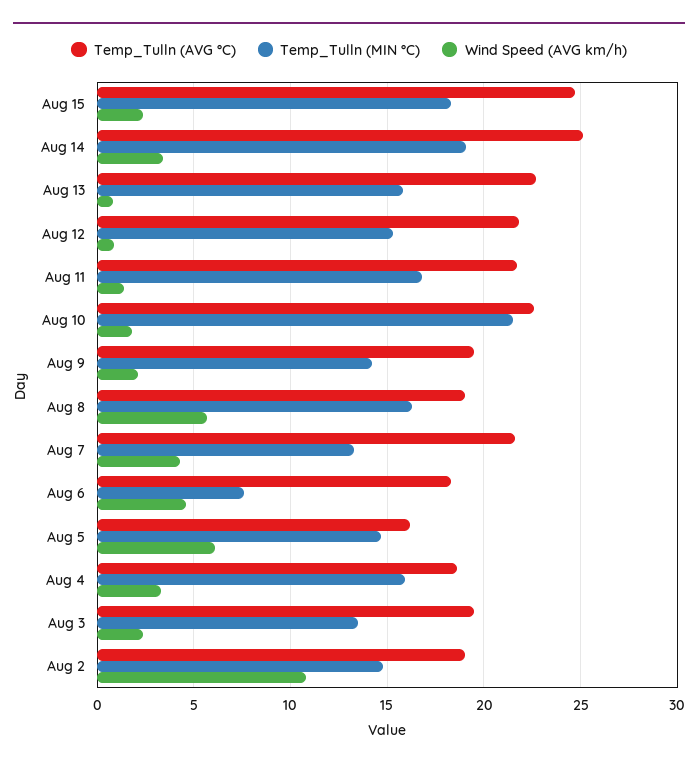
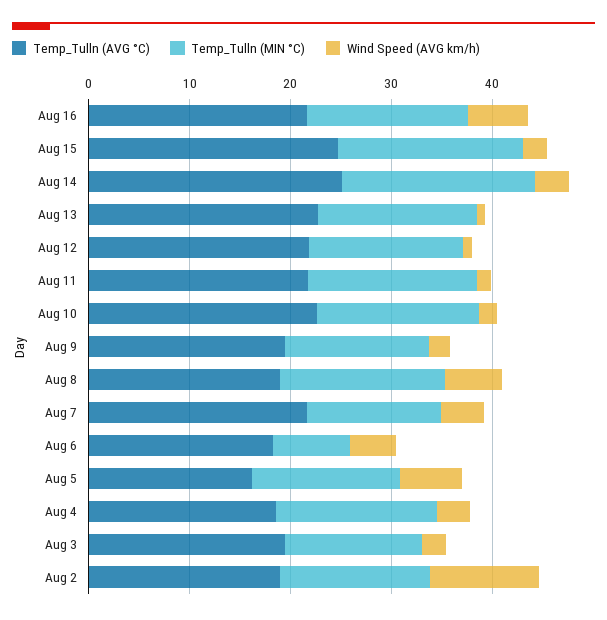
Temp_Tulln (MIN °C), Aug 10: 21.5 -> 16
Temp_Tulln (AVG °C), Aug 16: none -> 22
Temp_Tulln (MIN °C), Aug 16: none -> 16
Wind Speed (AVG km/h), Aug 16: none -> 6

